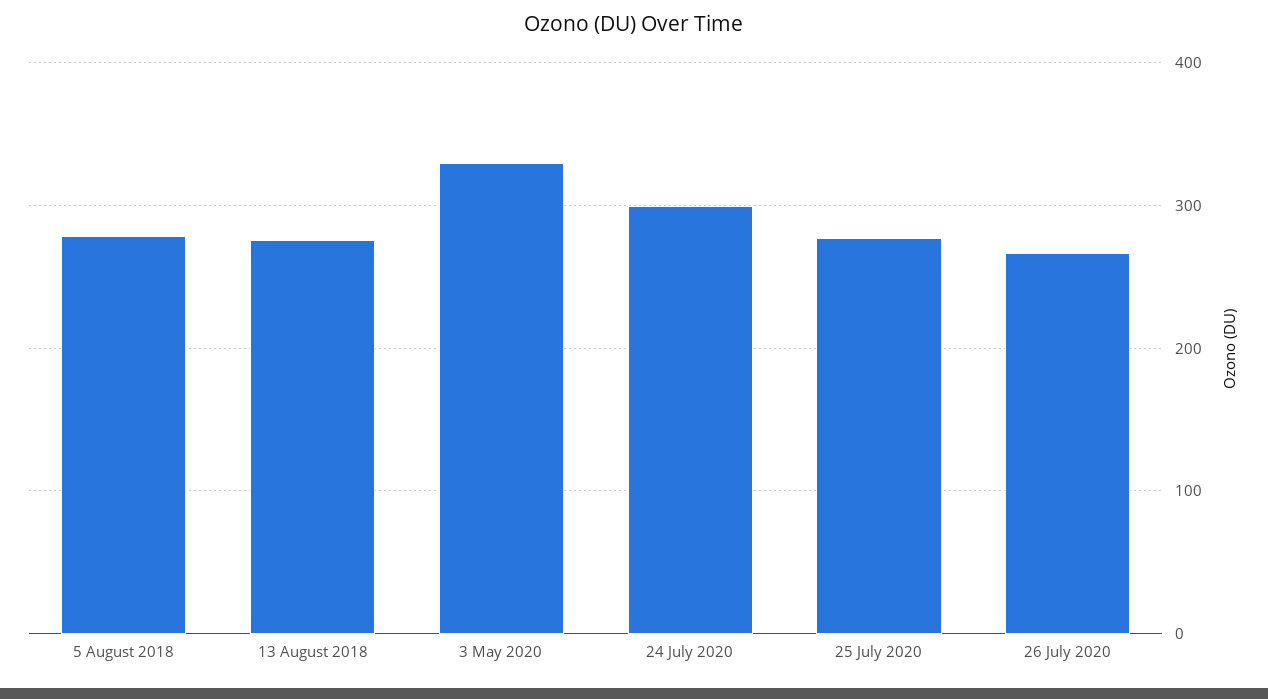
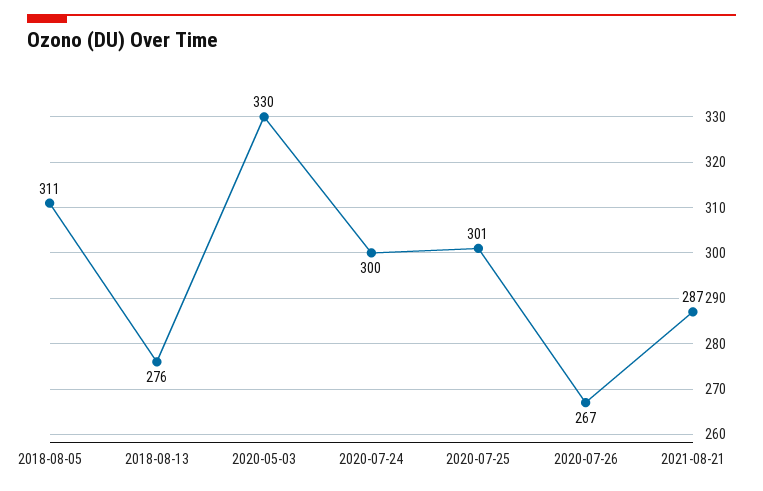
5 August 2018: 280 -> 311
25 July 2020: 280 -> 301
2021-08-21: none -> 287

